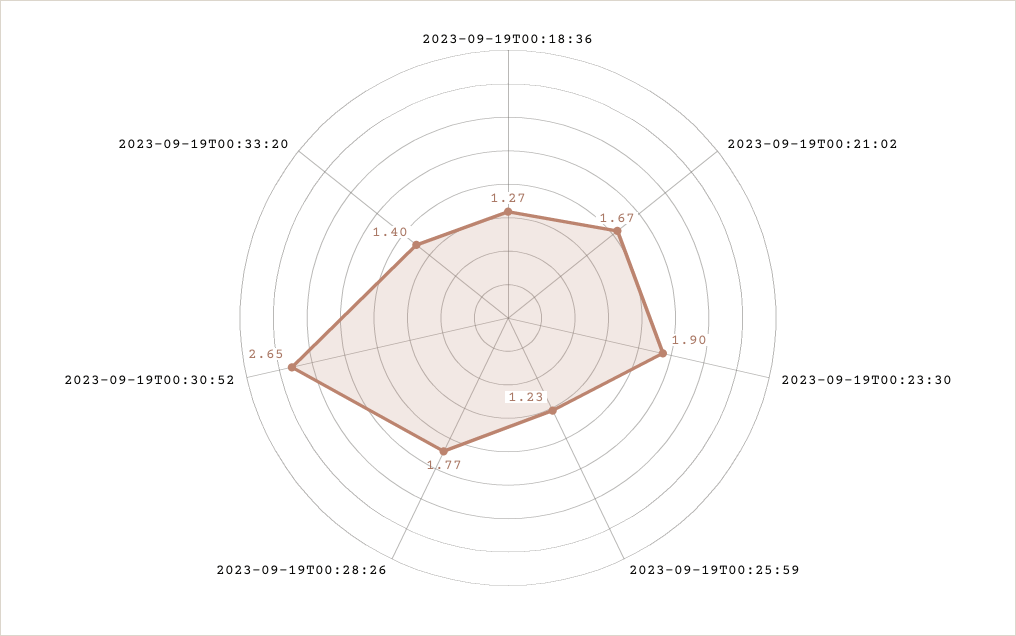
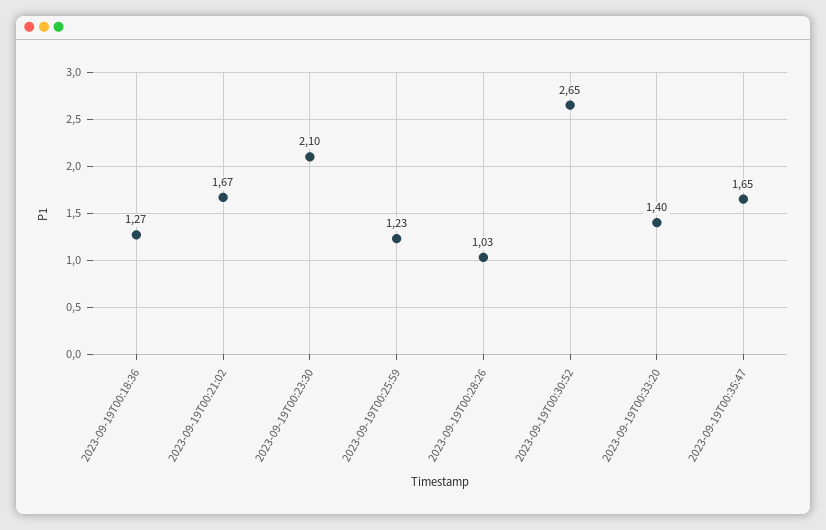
2023-09-19T00:23:30: 1.9 -> 2.1
2023-09-19T00:28:26: 1.77 -> 1.03
2023-09-19T00:35:47: none -> 1.65

